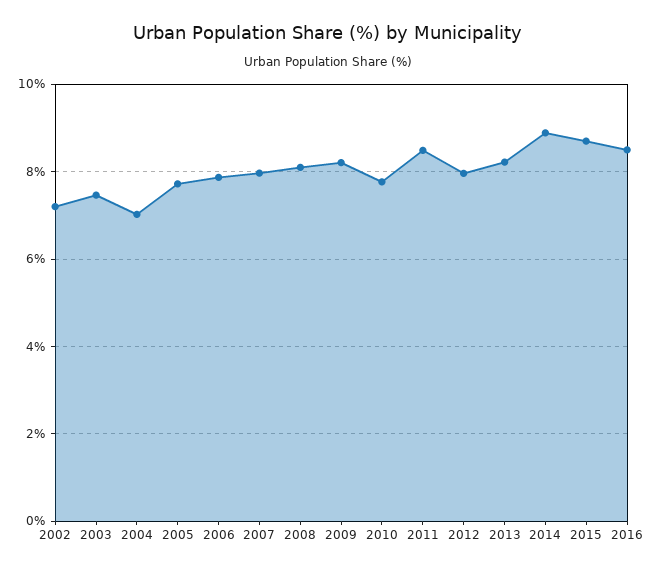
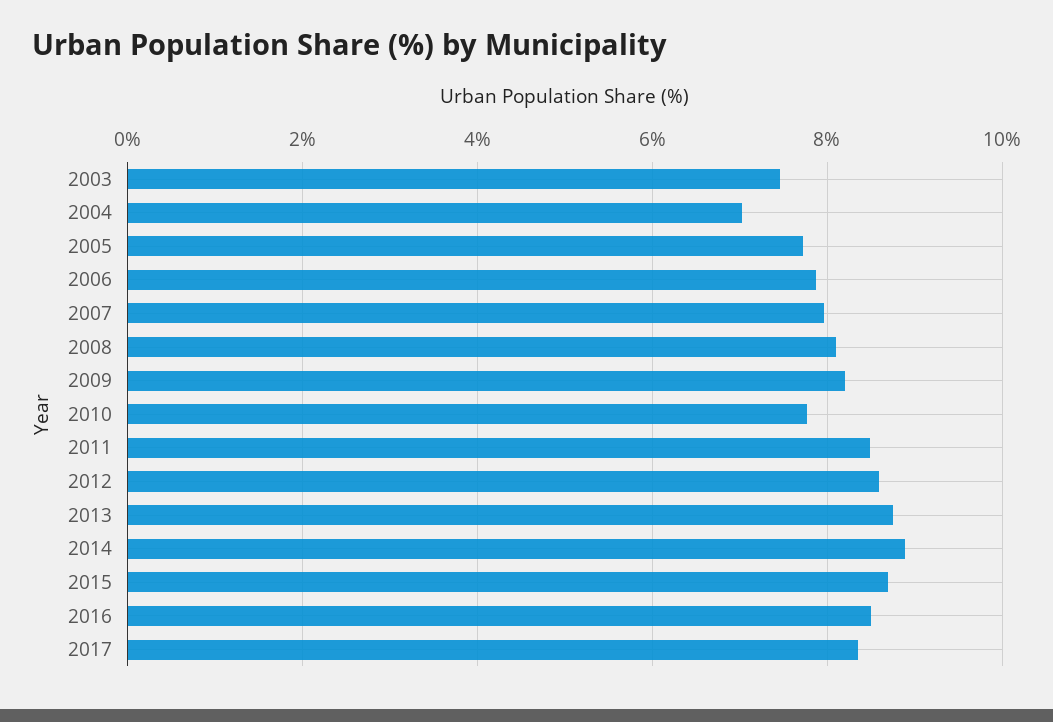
2002: 7.2 -> none
2012: 8 -> 8.6
2013: 8.2 -> 8.8
2017: none -> 8.4

